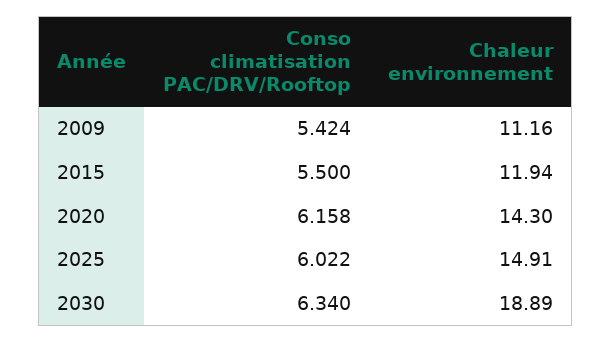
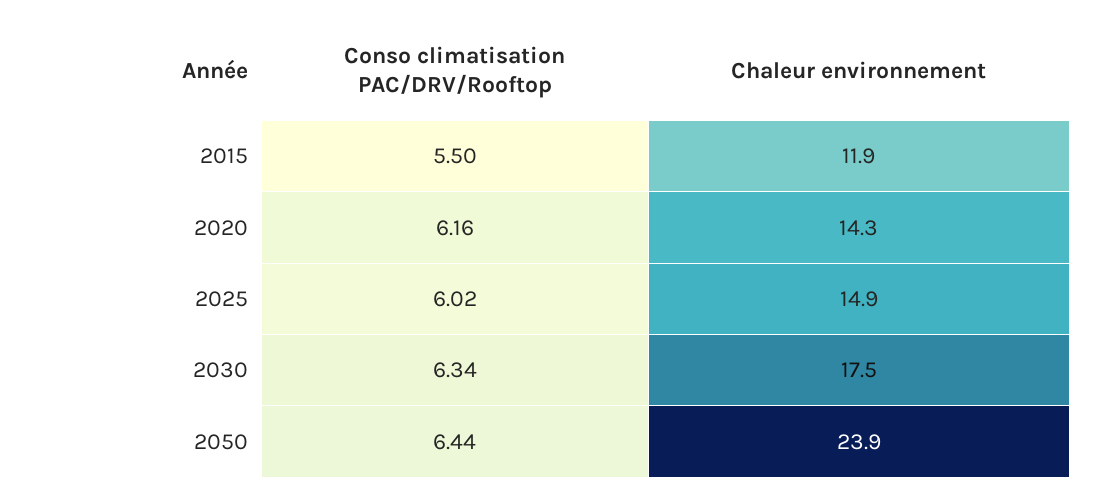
Conso climatisation PAC/DRV/Rooftop, 2009: 5.424 -> none
Chaleur environnement, 2009: 11.16 -> none
Chaleur environnement, 2030: 18.89 -> 17.5
Conso climatisation PAC/DRV/Rooftop, 2050: none -> 6.44
Chaleur environnement, 2050: none -> 23.9

